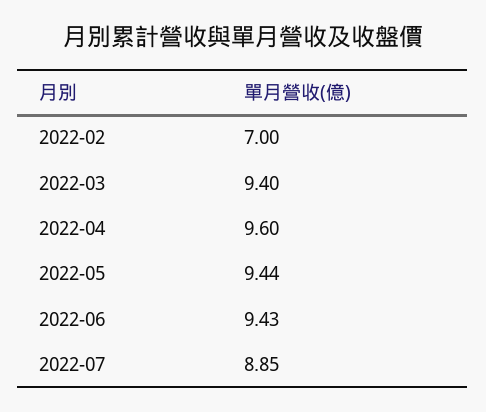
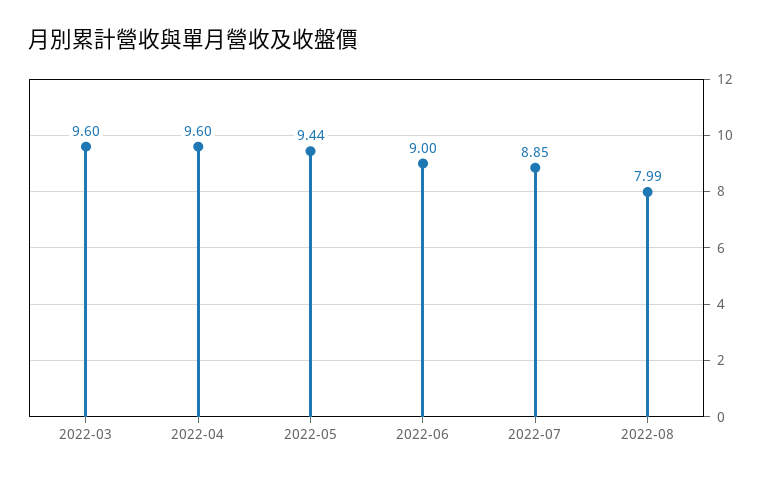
2022-02: 7 -> none
2022-03: 9.4 -> 9.6
2022-06: 9.43 -> 9
2022-08: none -> 7.99

